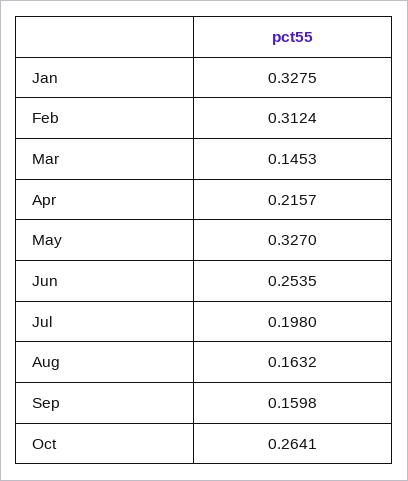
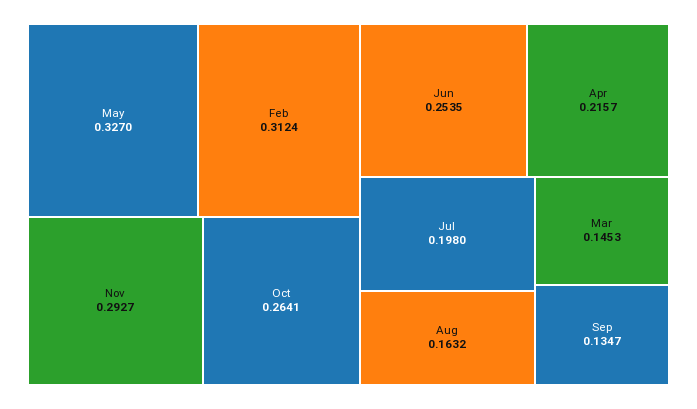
Jan: 0.3275 -> none
Sep: 0.1598 -> 0.1347
Nov: none -> 0.2927

